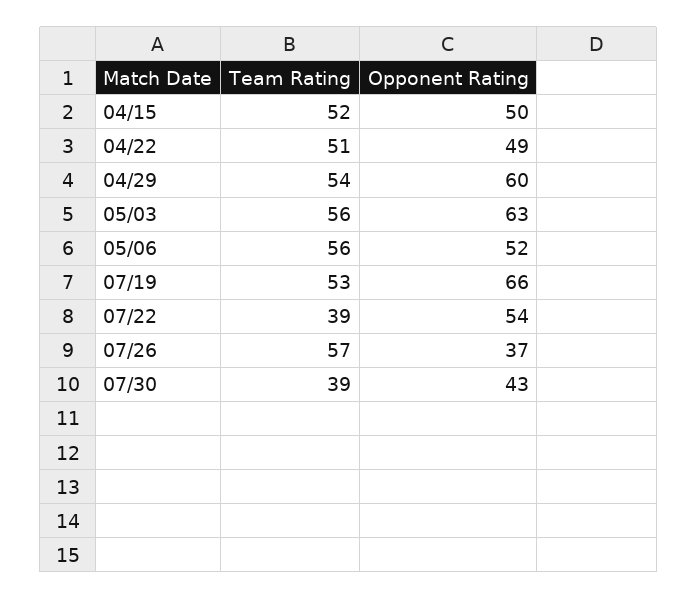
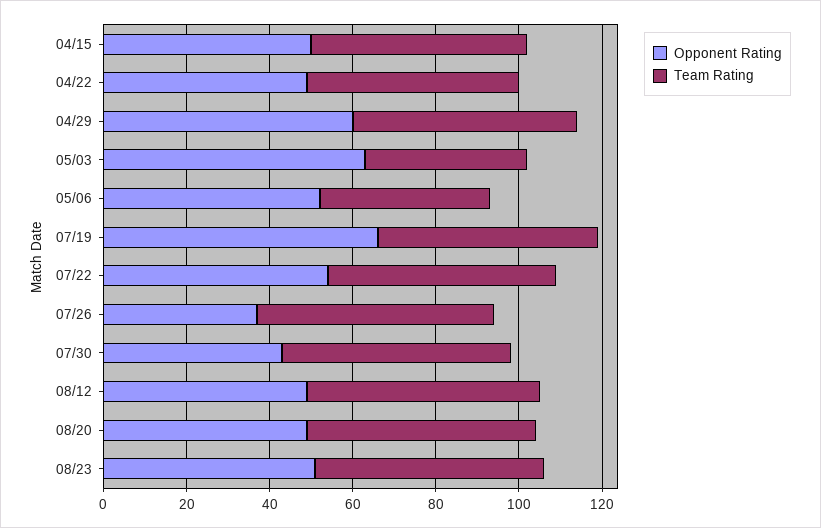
Team Rating, 05/03: 56 -> 40
Team Rating, 05/06: 56 -> 40
Team Rating, 07/22: 39 -> 55
Team Rating, 07/30: 39 -> 55
Opponent Rating, 08/12: none -> 50
Team Rating, 08/12: none -> 55
Opponent Rating, 08/20: none -> 50
Team Rating, 08/20: none -> 55
Opponent Rating, 08/23: none -> 50
Team Rating, 08/23: none -> 55

